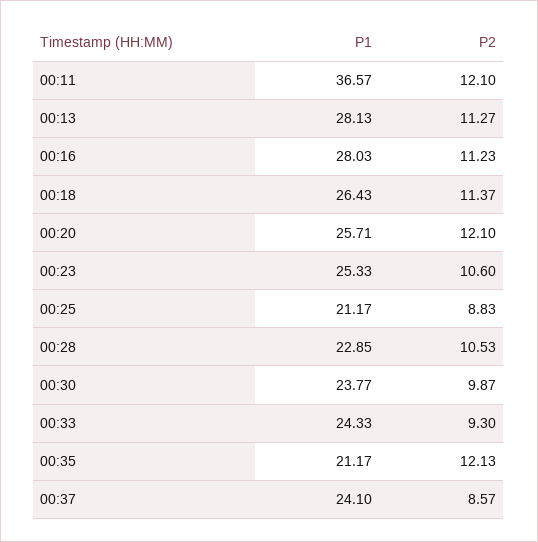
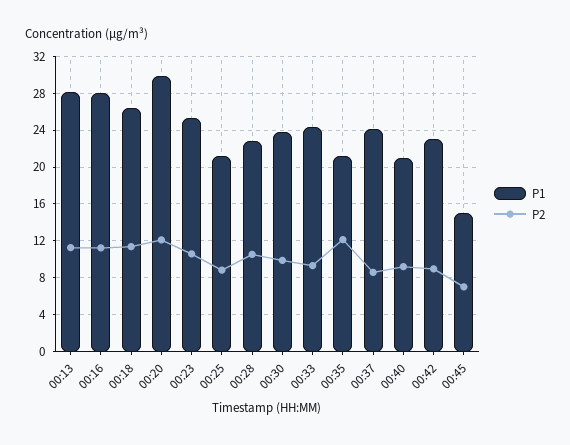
P1, 00:11: 36.57 -> none
P2, 00:11: 12.1 -> none
P1, 00:20: 25.71 -> 30
P1, 00:40: none -> 21
P2, 00:40: none -> 9
P1, 00:42: none -> 23
P2, 00:42: none -> 9
P1, 00:45: none -> 15
P2, 00:45: none -> 7

